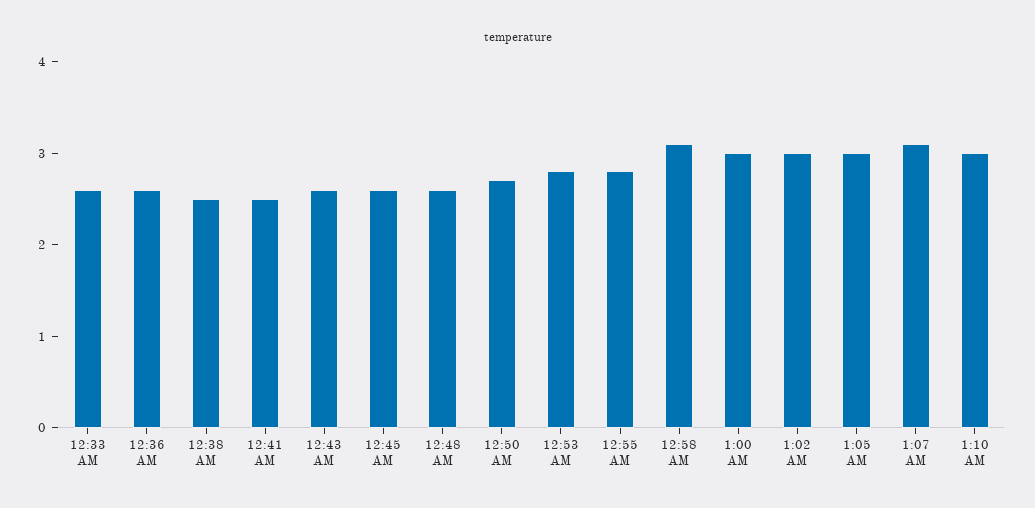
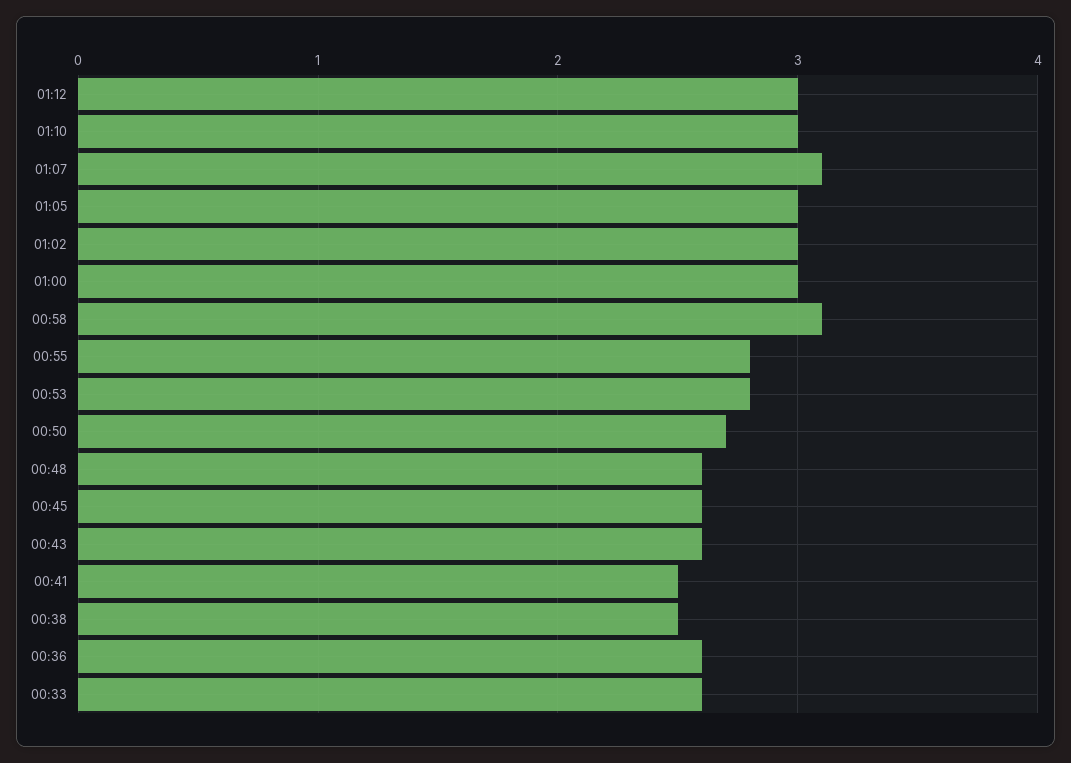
01:12: none -> 3

